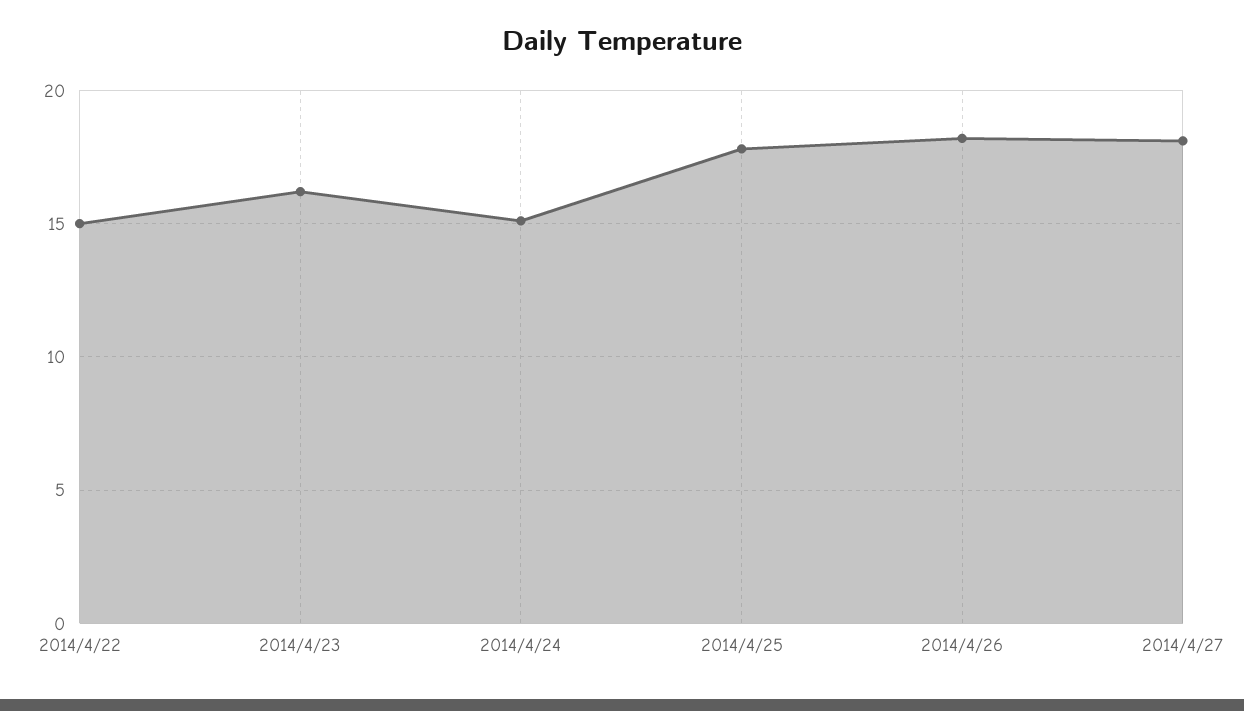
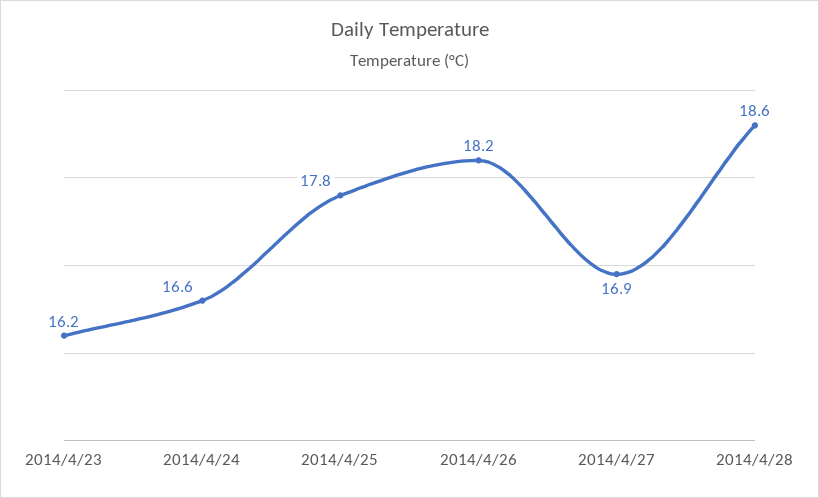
2014/4/22: 15 -> none
2014/4/24: 15 -> 16.6
2014/4/27: 18 -> 16.9
2014/4/28: none -> 18.6

